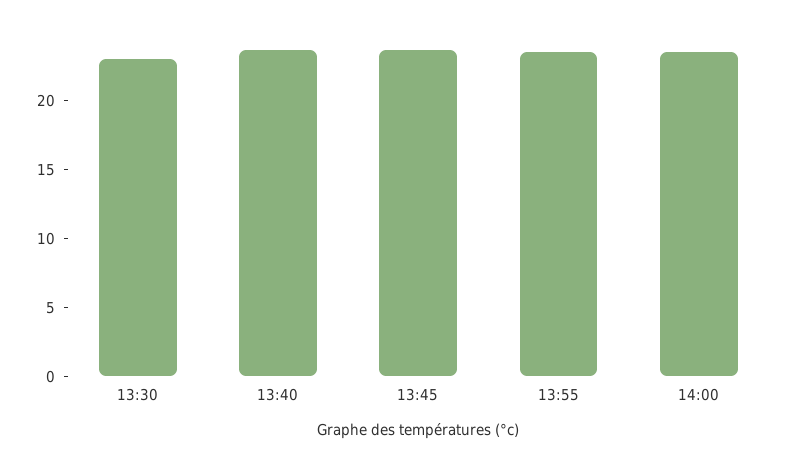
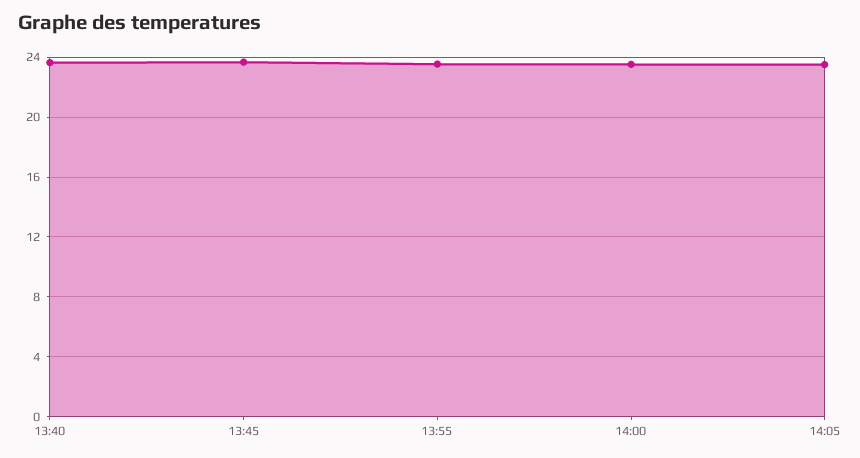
13:30: 23 -> none
14:05: none -> 23.5

